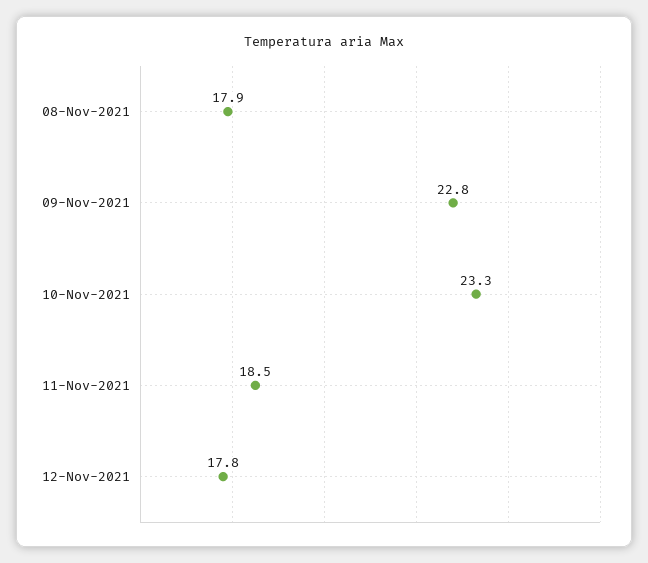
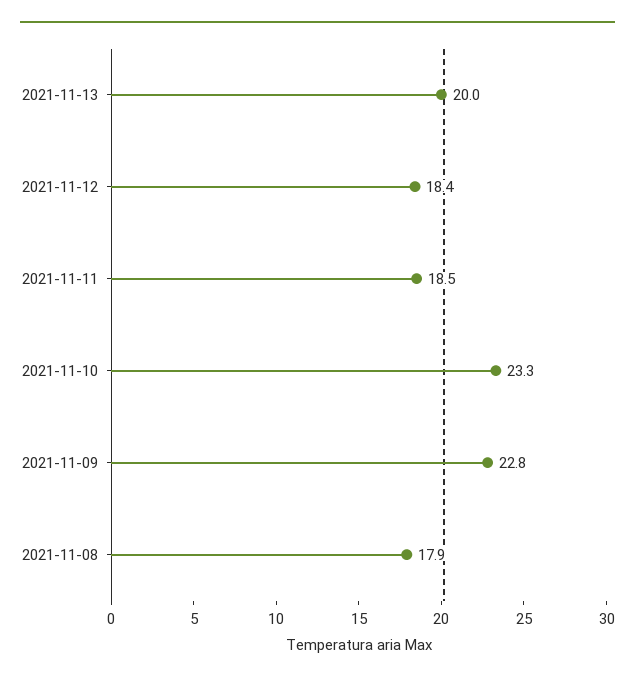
12-Nov-2021: 17.8 -> 18.4
2021-11-13: none -> 20

